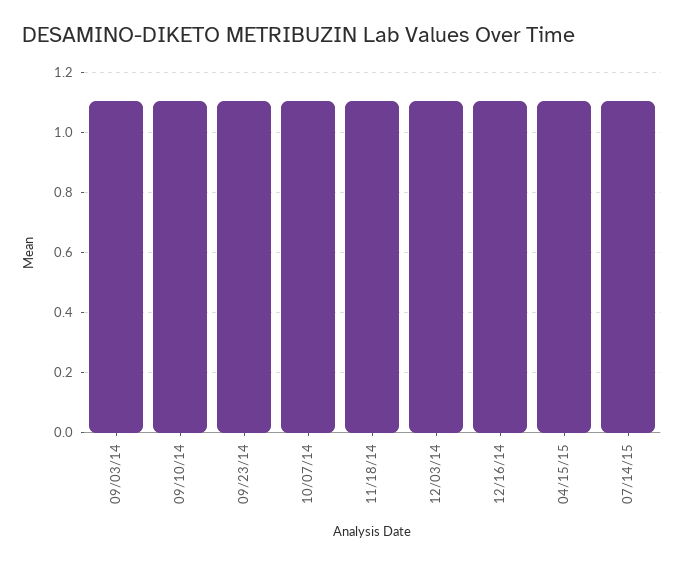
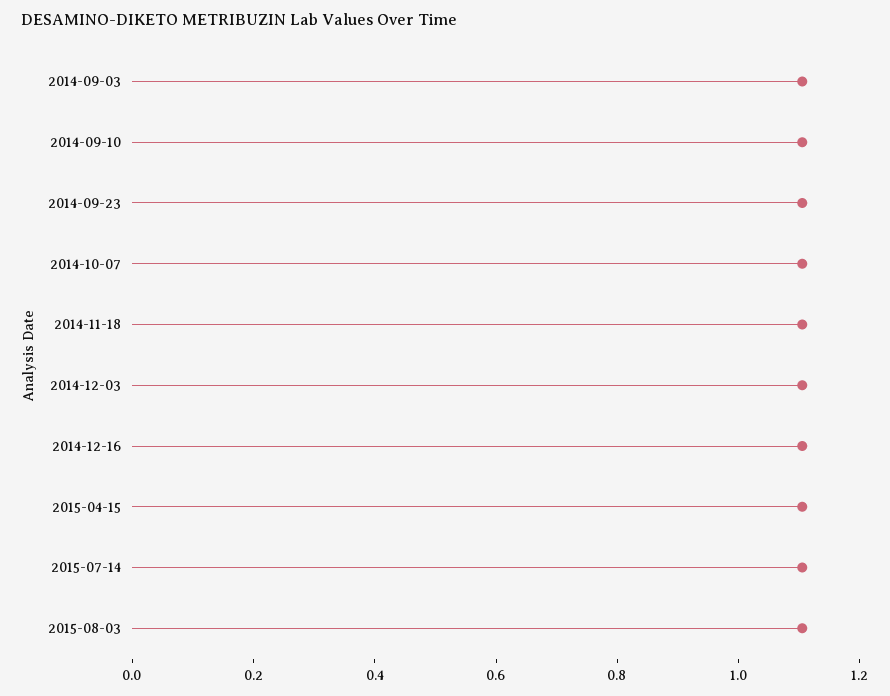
2015-08-03: none -> 1.1

